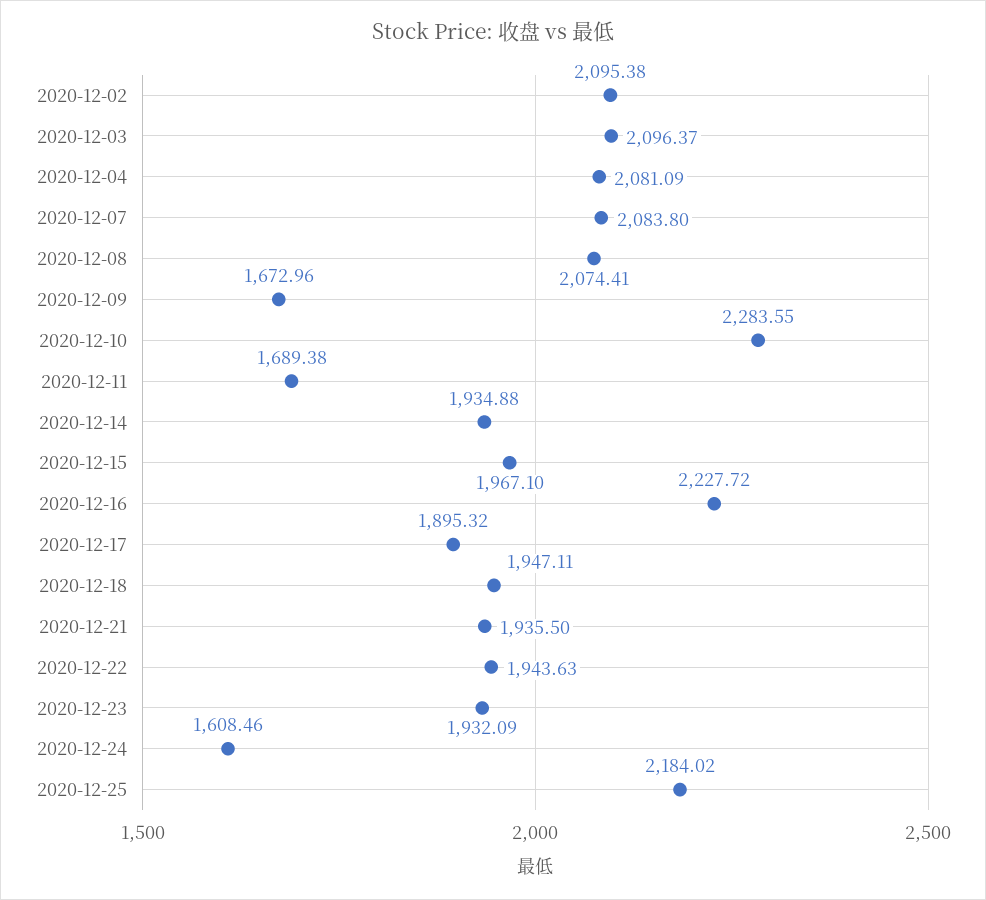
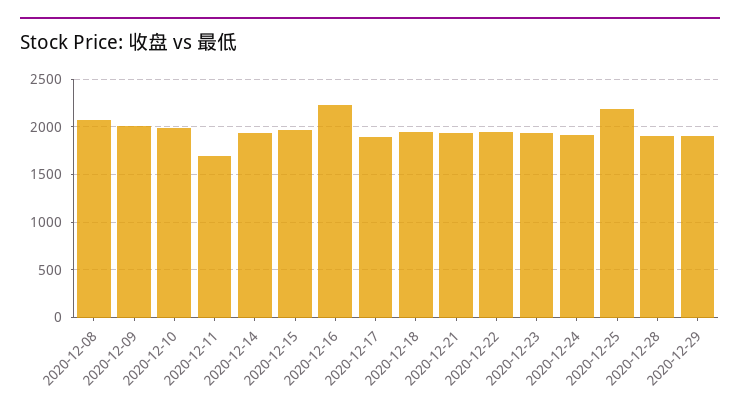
2020-12-02: 2095.38 -> none
2020-12-03: 2096.37 -> none
2020-12-04: 2081.09 -> none
2020-12-07: 2083.8 -> none
2020-12-09: 1672.96 -> 2000
2020-12-10: 2283.55 -> 2000
2020-12-24: 1608.46 -> 1900
2020-12-28: none -> 1900
2020-12-29: none -> 1900

